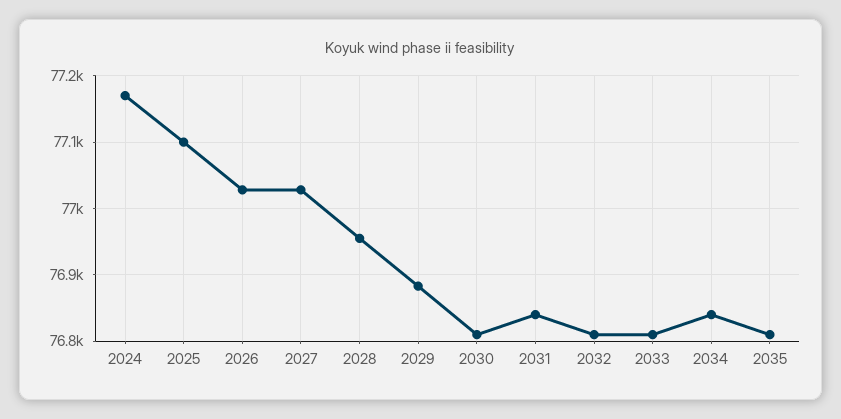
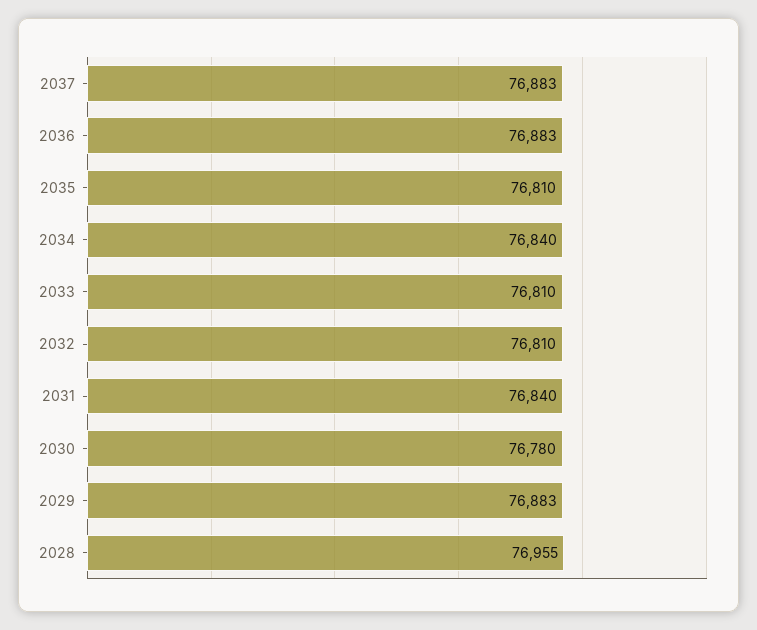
2024: 77170 -> none
2025: 77100 -> none
2026: 77030 -> none
2027: 77030 -> none
2030: 76810 -> 76780
2037: none -> 76883
2036: none -> 76883

